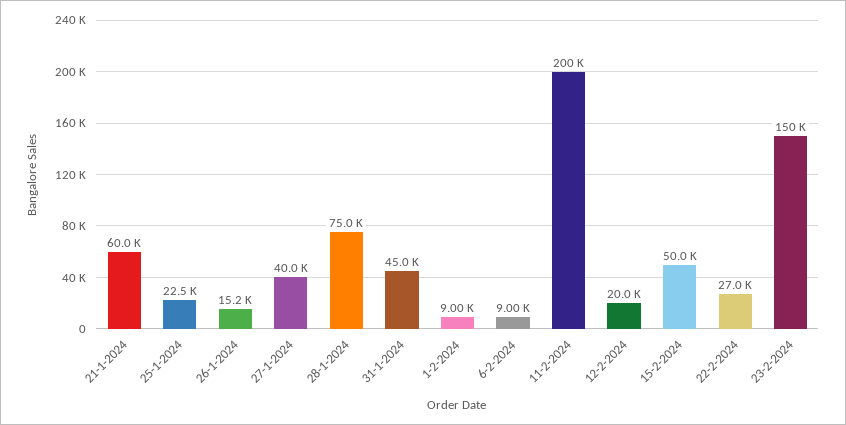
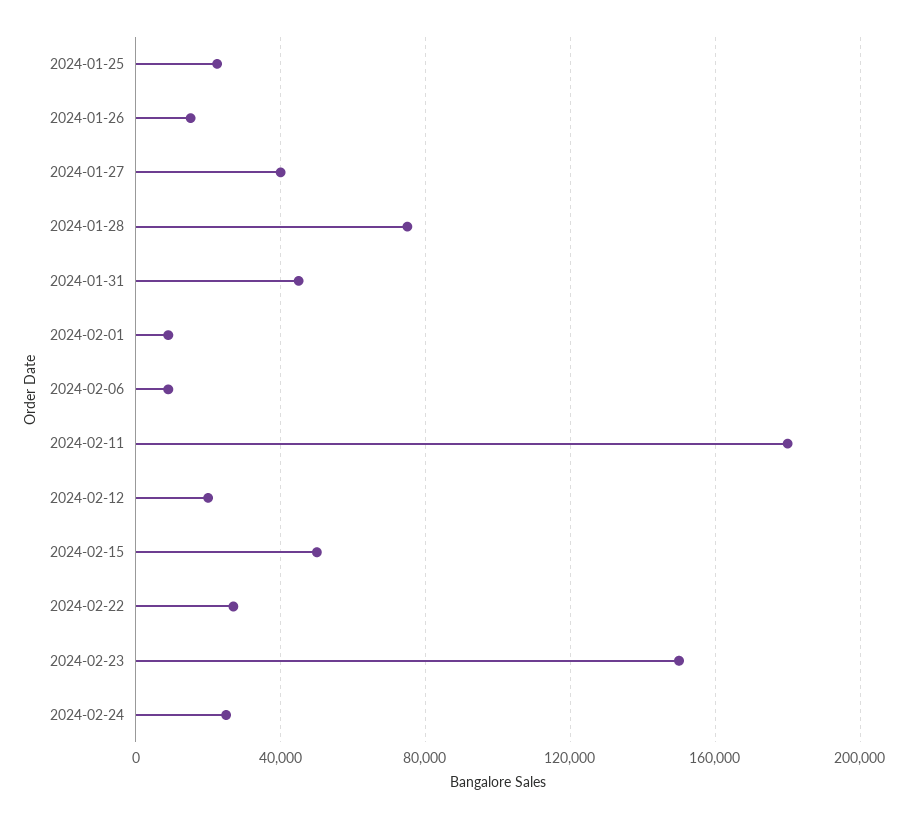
21-1-2024: 60000 -> none
11-2-2024: 200000 -> 180000
2024-02-24: none -> 25000

